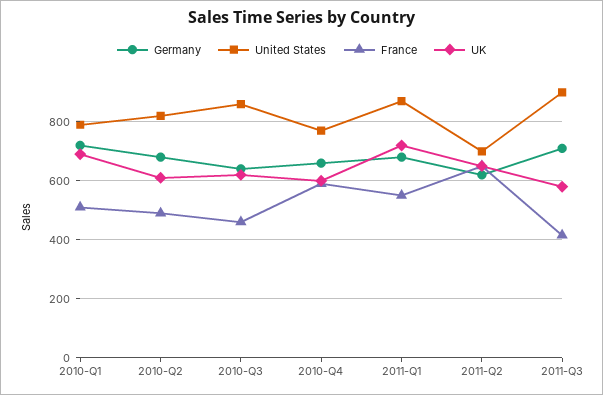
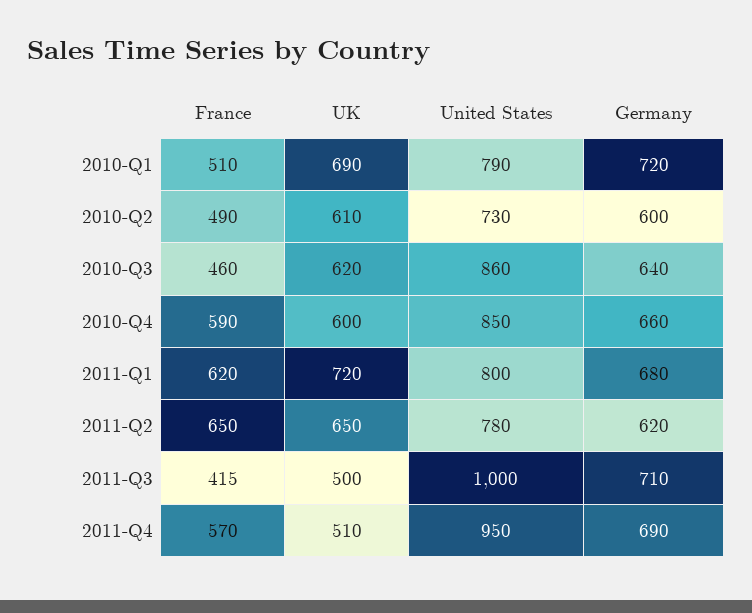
Germany, 2010-Q2: 675 -> 600
United States, 2010-Q2: 825 -> 730
United States, 2010-Q4: 775 -> 850
United States, 2011-Q1: 875 -> 800
France, 2011-Q1: 550 -> 620
United States, 2011-Q2: 700 -> 780
United States, 2011-Q3: 900 -> 1000
UK, 2011-Q3: 575 -> 500
France, 2011-Q4: none -> 570
UK, 2011-Q4: none -> 510
United States, 2011-Q4: none -> 950
Germany, 2011-Q4: none -> 690

